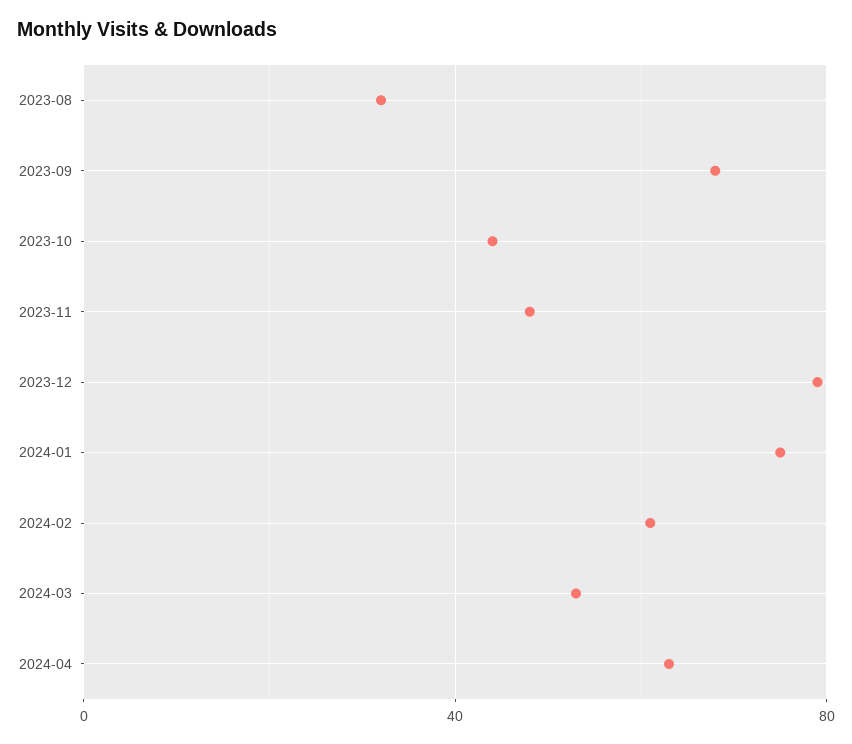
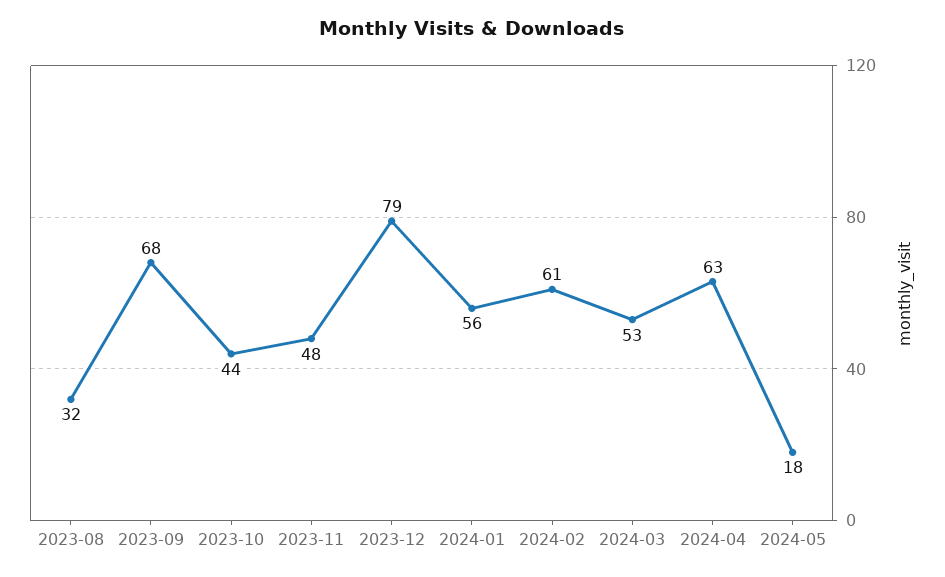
2024-01: 75 -> 56
2024-05: none -> 18

